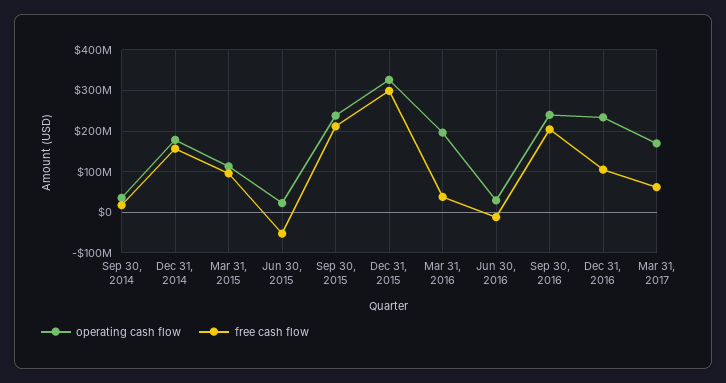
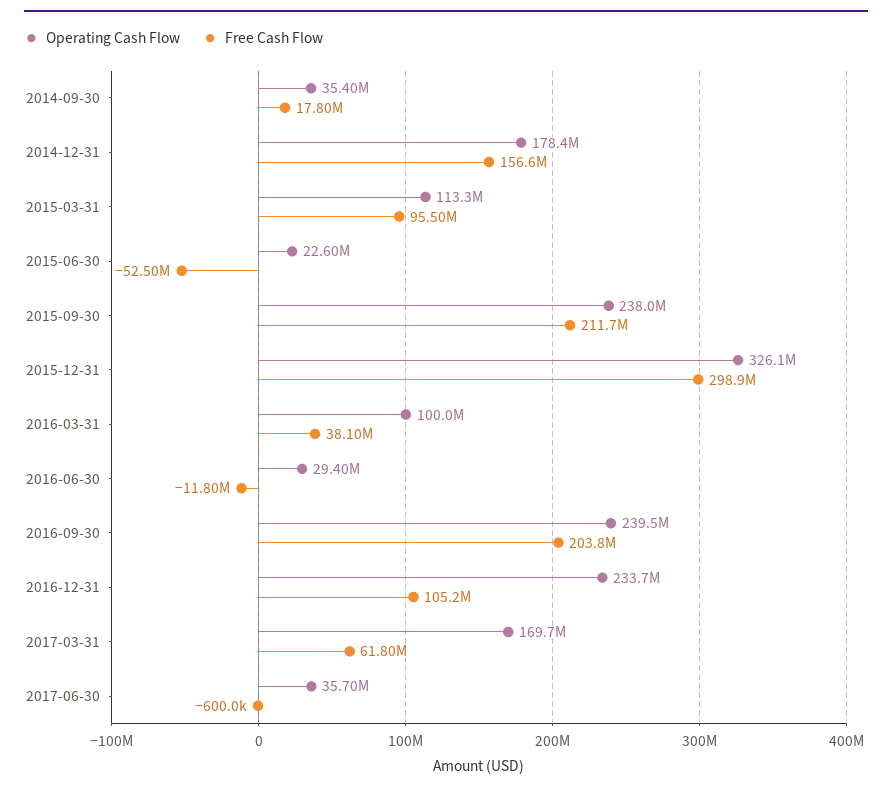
operating cash flow, Mar 31, 2016: 200000000 -> 100000000
operating cash flow, 2017-06-30: none -> 35700000
free cash flow, 2017-06-30: none -> -600000

